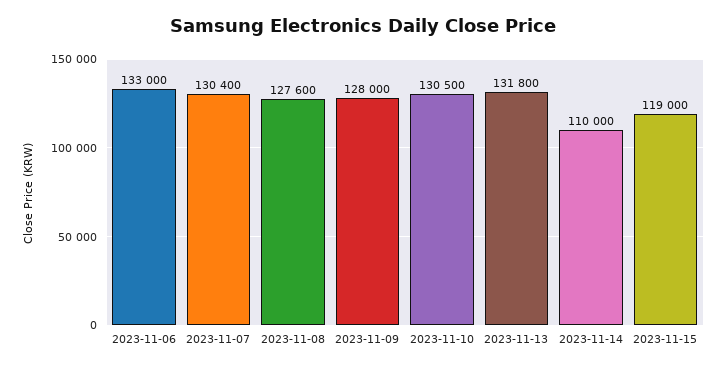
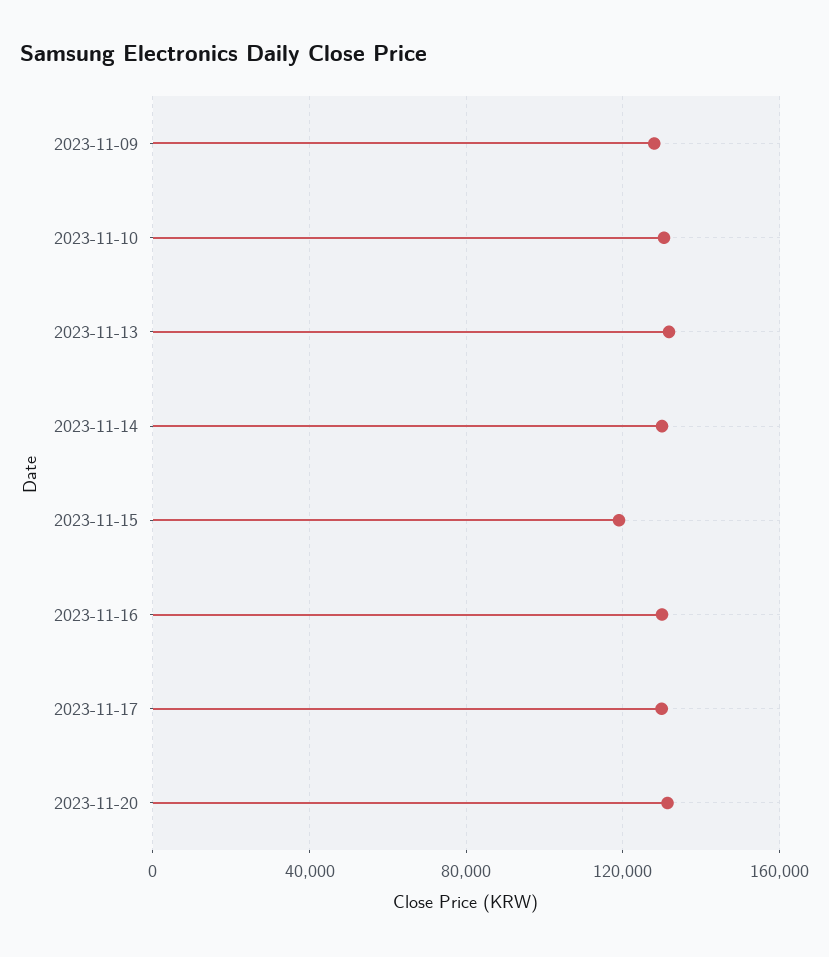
2023-11-06: 133000 -> none
2023-11-07: 130400 -> none
2023-11-08: 127600 -> none
2023-11-14: 110000 -> 130000
2023-11-16: none -> 130000
2023-11-17: none -> 130000
2023-11-20: none -> 130000

